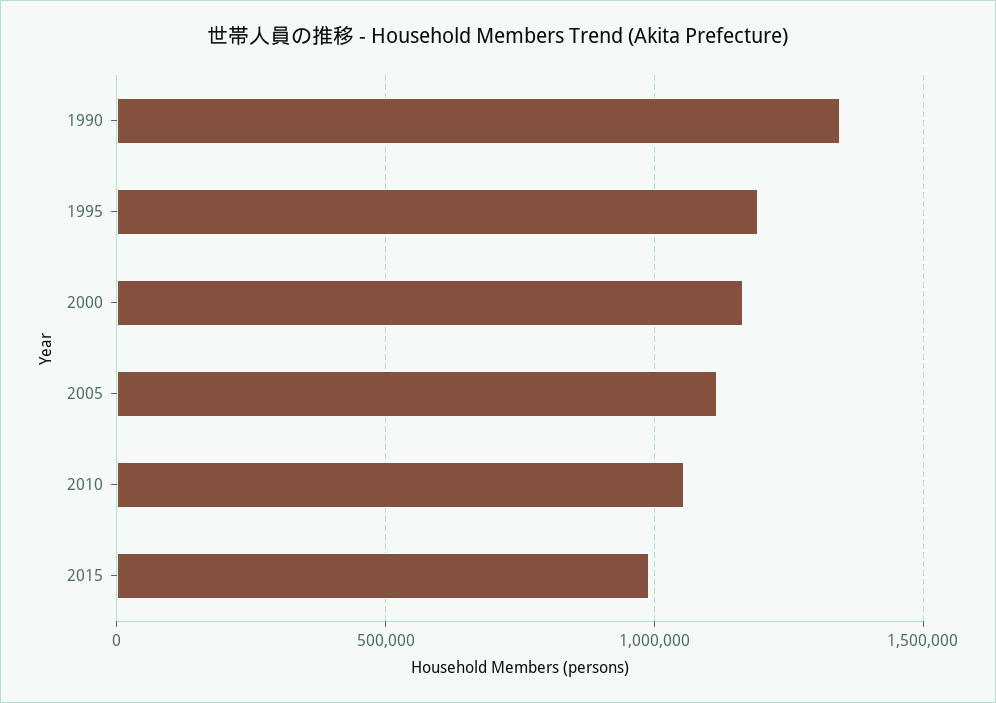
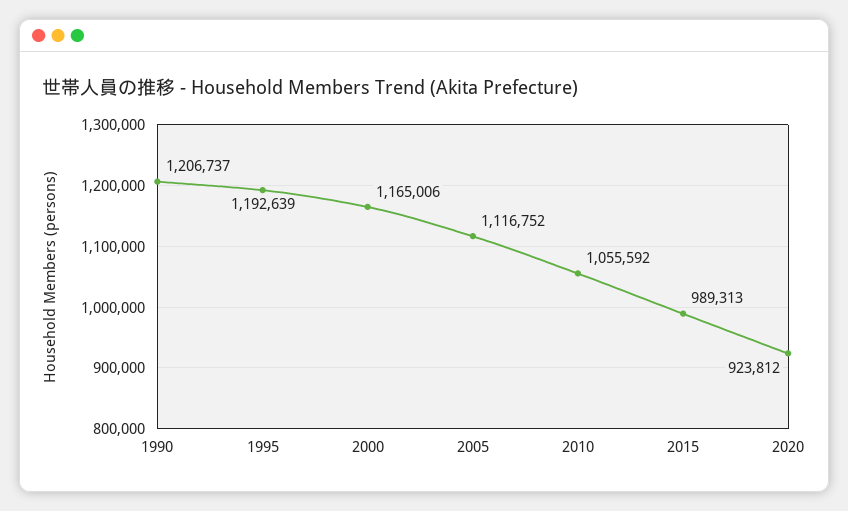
1990: 1350000 -> 1206737
2020: none -> 923812

